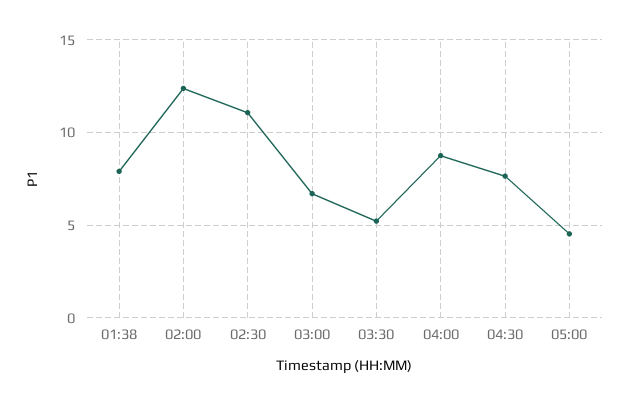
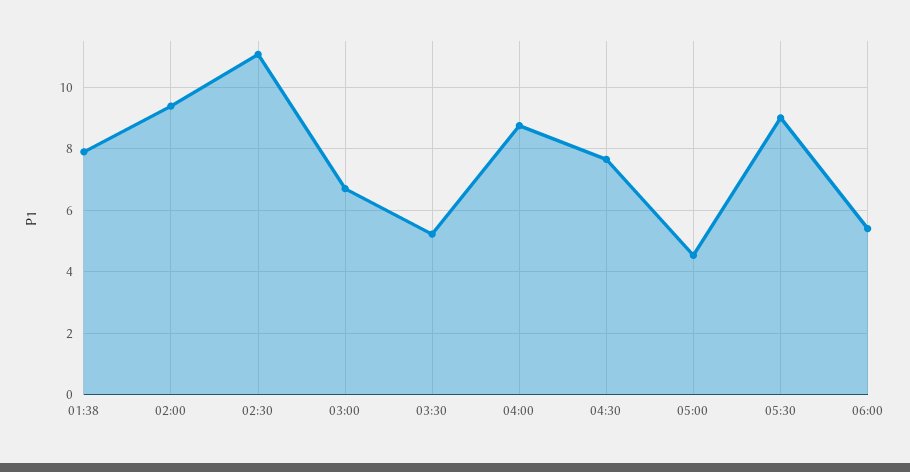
02:00: 12.5 -> 9.4
05:30: none -> 9
06:00: none -> 5.4

